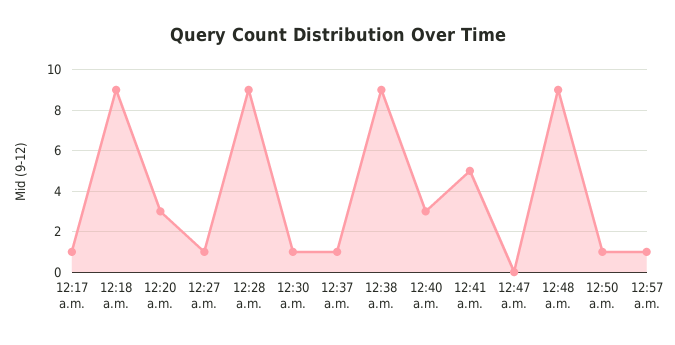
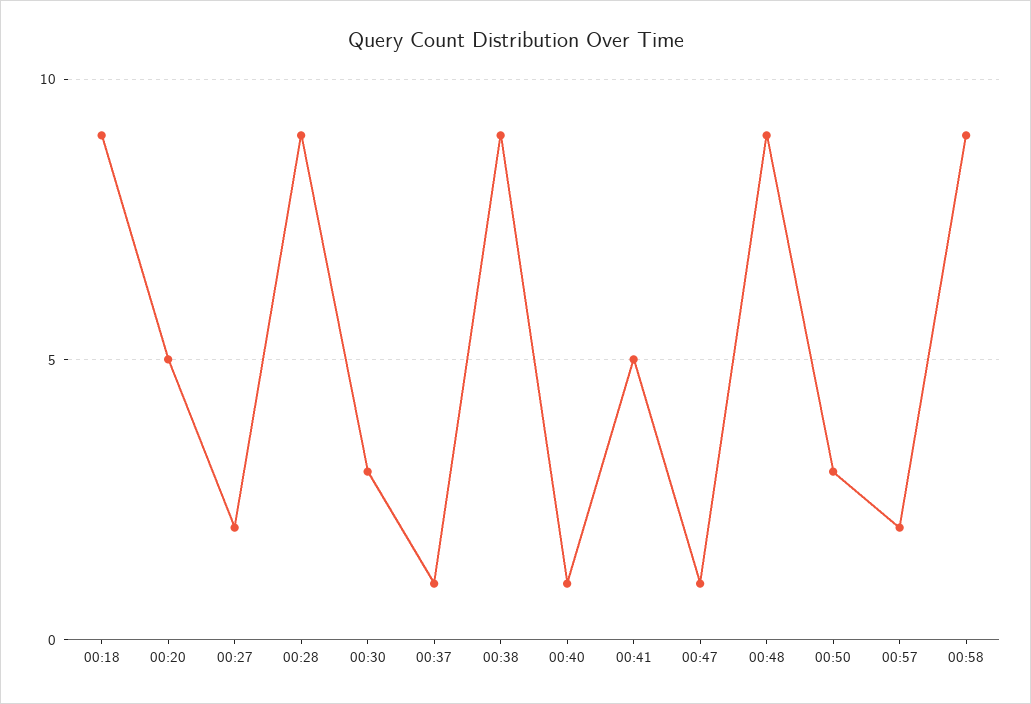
12:17 a.m.: 1 -> none
12:20 a.m.: 3 -> 5
12:27 a.m.: 1 -> 2
12:30 a.m.: 1 -> 3
12:40 a.m.: 3 -> 1
12:47 a.m.: 0 -> 1
12:50 a.m.: 1 -> 3
12:57 a.m.: 1 -> 2
00:58: none -> 9

